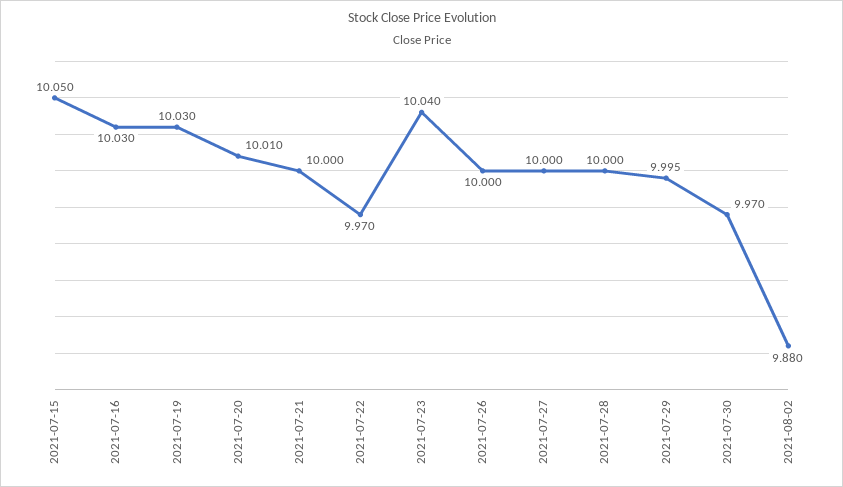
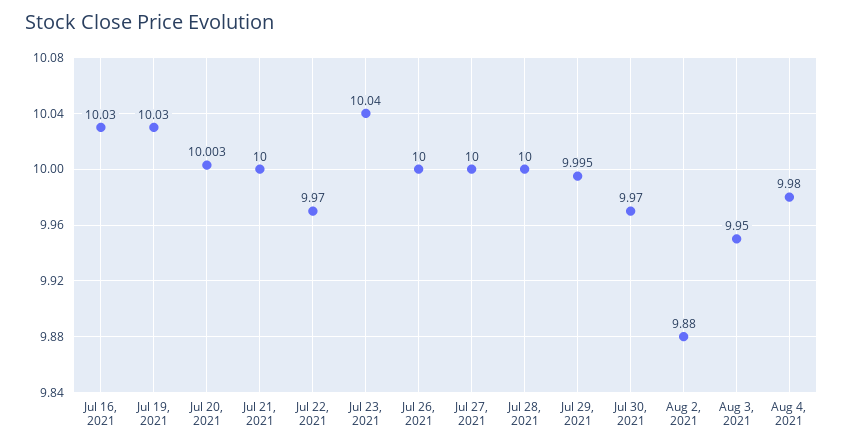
2021-07-15: 10.05 -> none
2021-07-20: 10.01 -> 10.003
Aug 3, 2021: none -> 9.95
Aug 4, 2021: none -> 9.98

